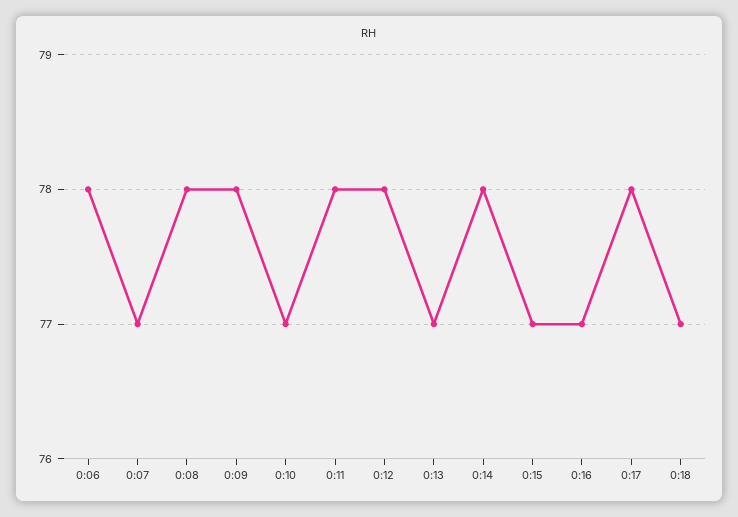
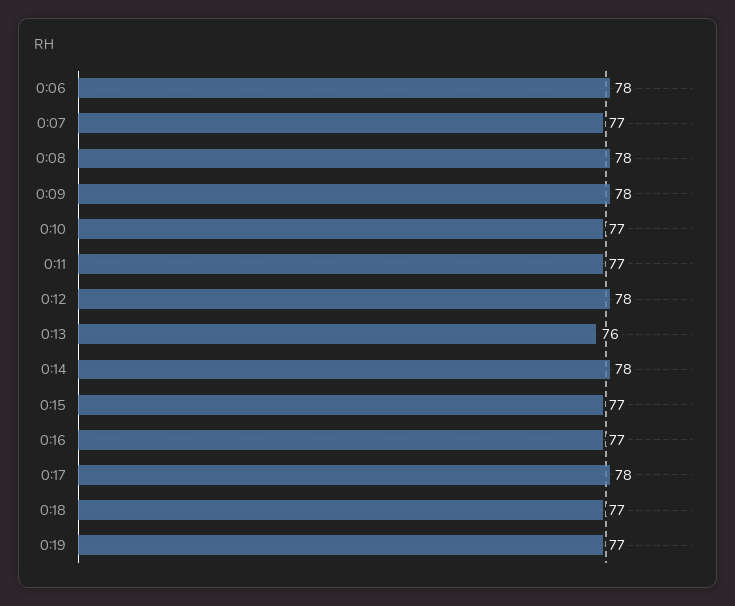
0:11: 78 -> 77
0:13: 77 -> 76
0:19: none -> 77

